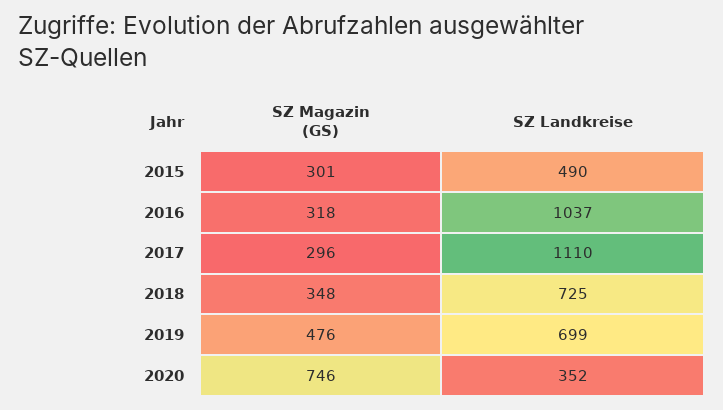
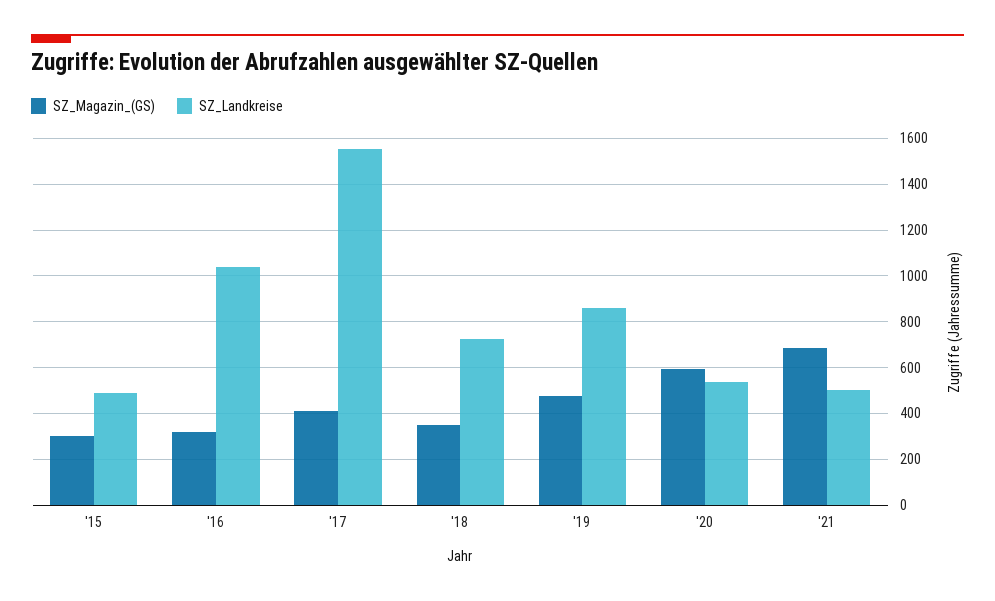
SZ Magazin (GS), 2017: 296 -> 400
SZ Landkreise, 2017: 1110 -> 1550
SZ Landkreise, 2019: 699 -> 850
SZ Magazin (GS), 2020: 746 -> 600
SZ Landkreise, 2020: 352 -> 550
SZ Magazin (GS), '21: none -> 700
SZ Landkreise, '21: none -> 500

